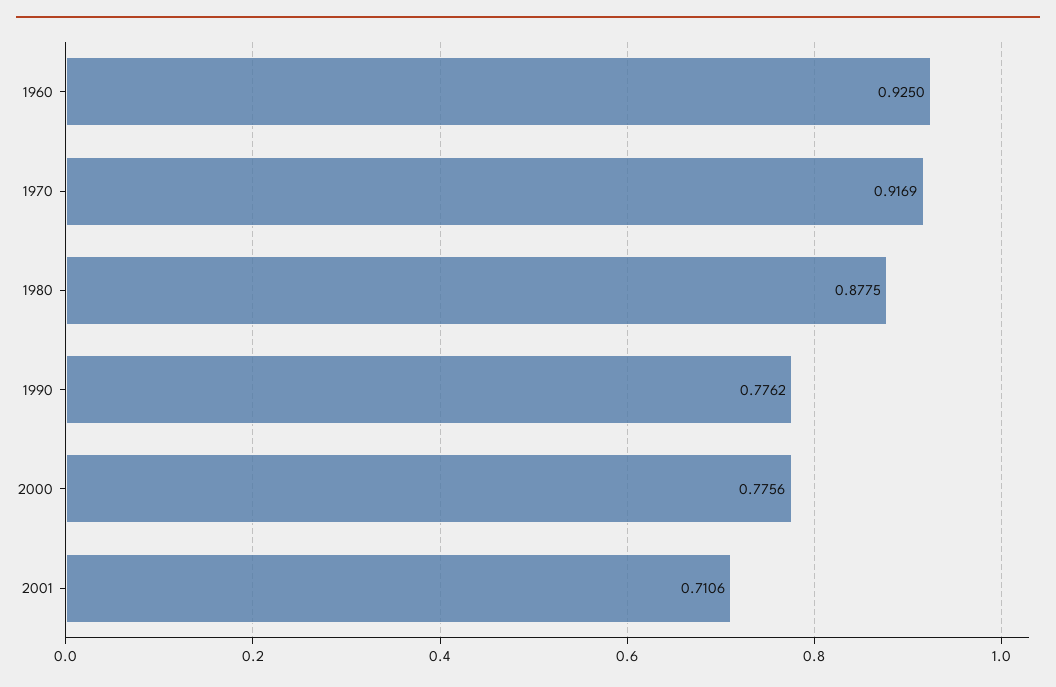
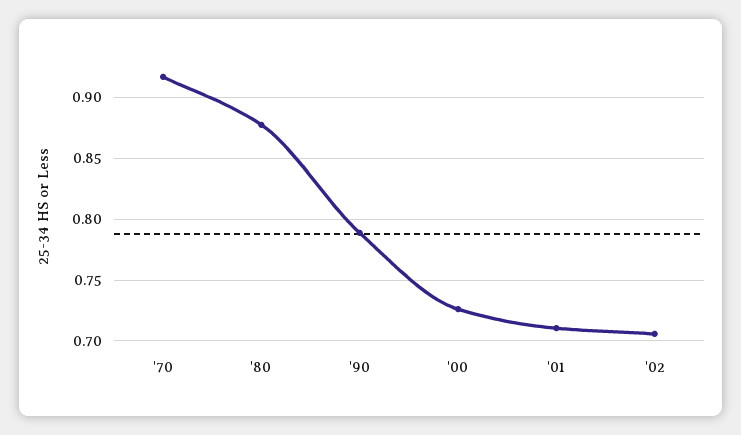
1960: 0.925 -> none
1990: 0.7762 -> 0.79
2000: 0.7756 -> 0.725
'02: none -> 0.705

